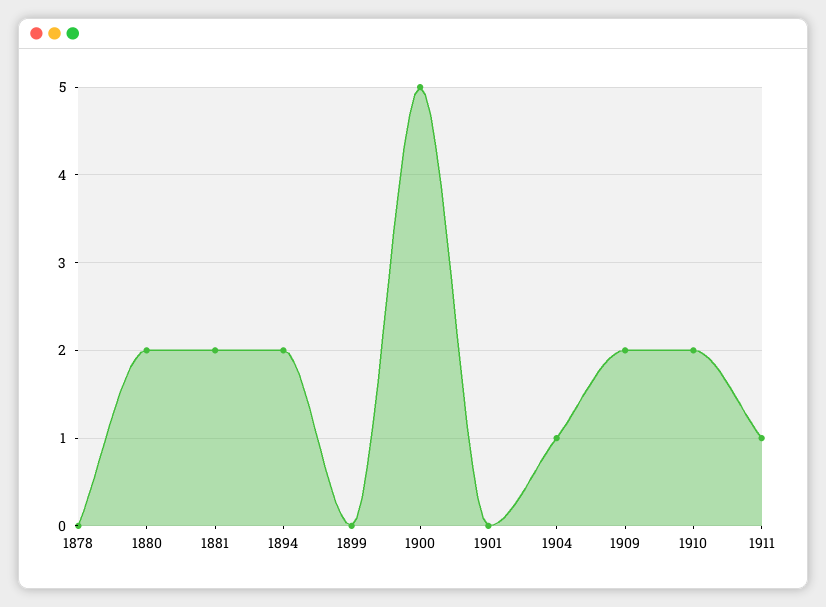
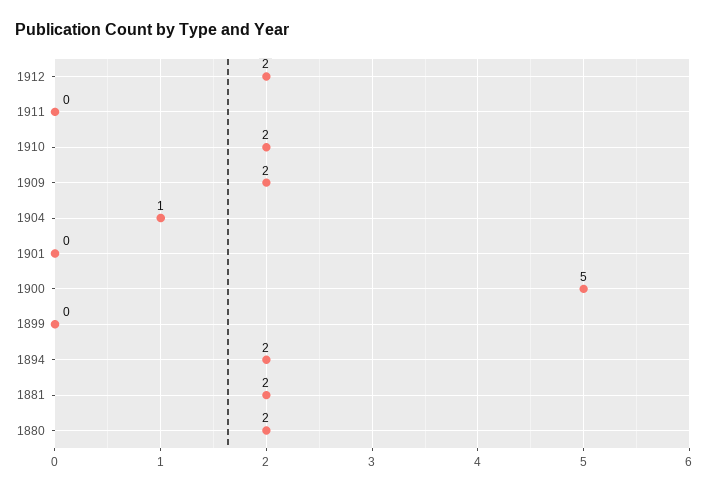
1878: 0 -> none
1911: 1 -> 0
1912: none -> 2

